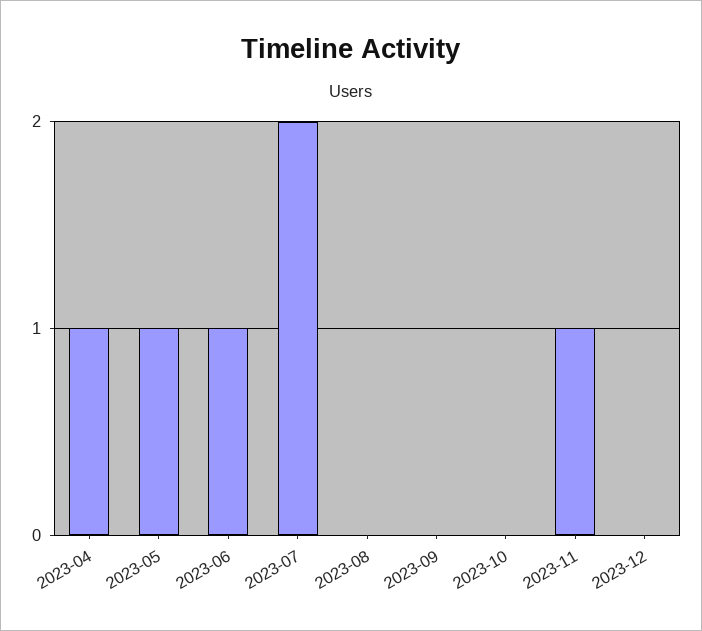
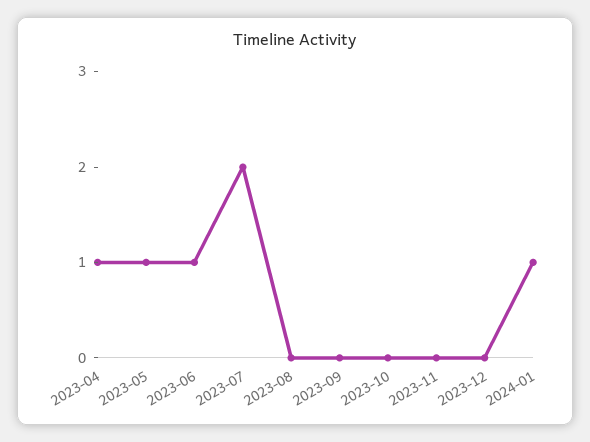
2023-11: 1 -> 0
2024-01: none -> 1

